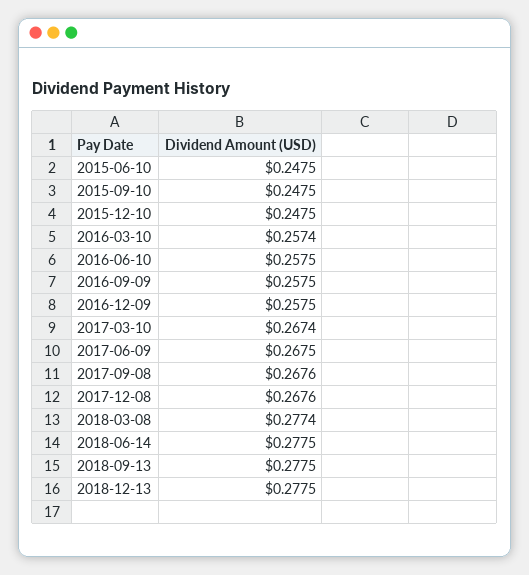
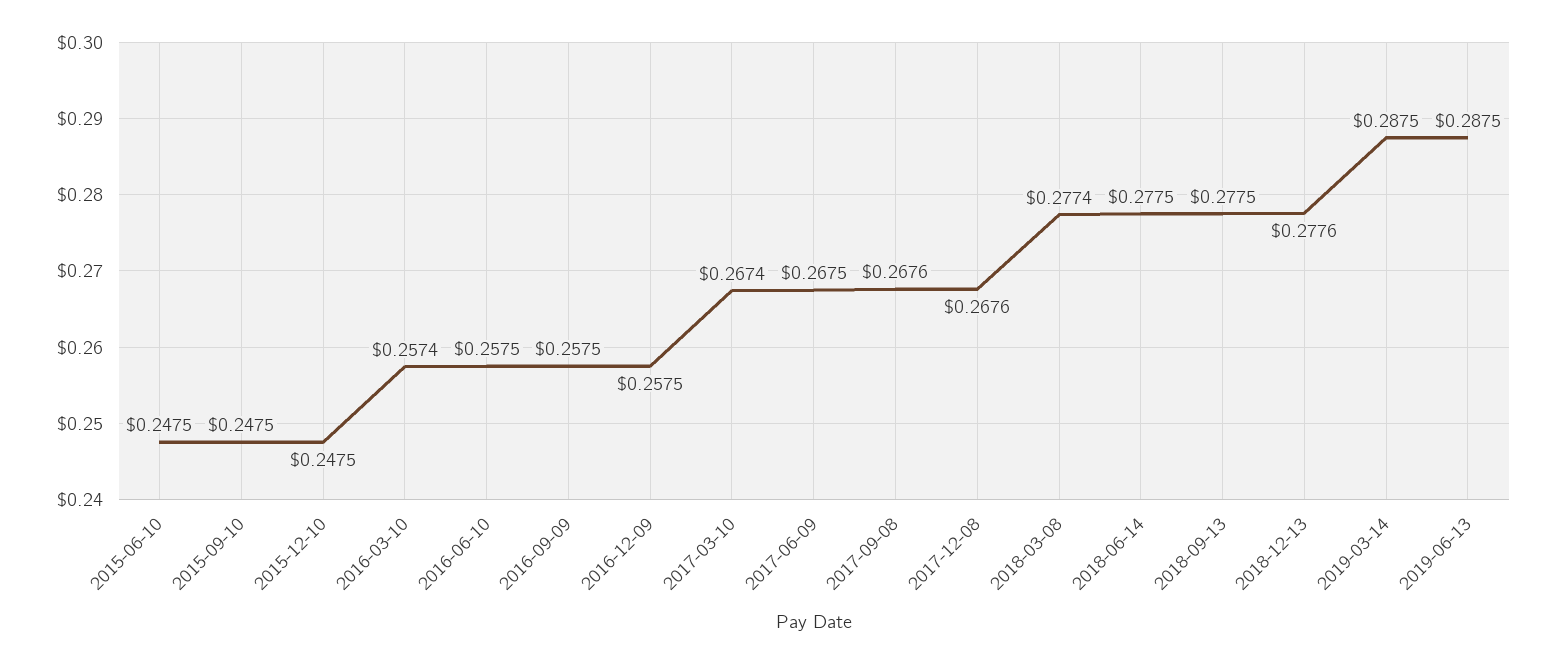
2018-12-13: 0.2775 -> 0.2776
2019-03-14: none -> 0.2875
2019-06-13: none -> 0.2875

